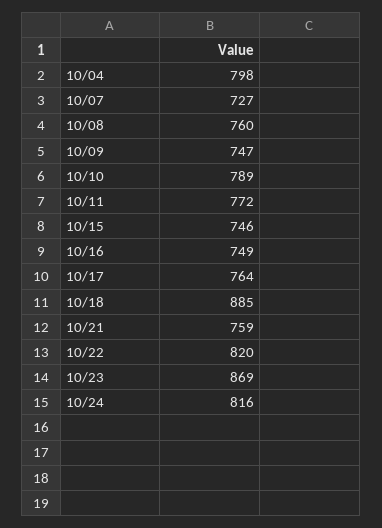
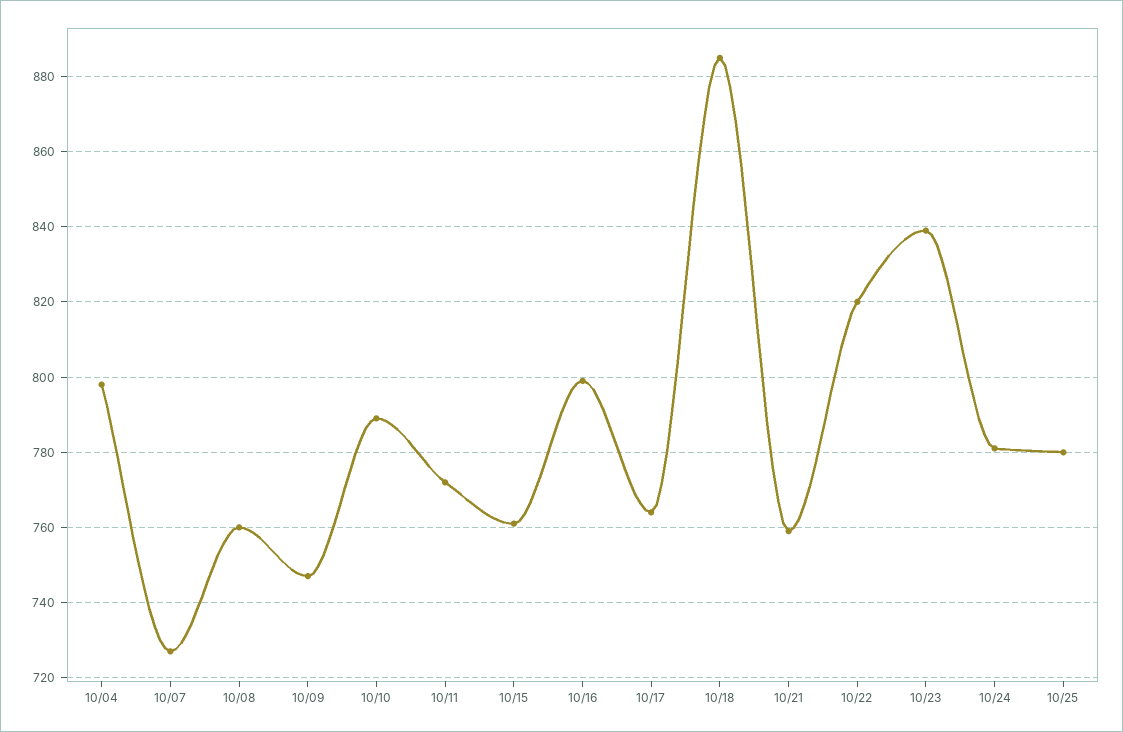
10/15: 746 -> 760
10/16: 749 -> 800
10/23: 869 -> 840
10/24: 816 -> 780
10/25: none -> 780

